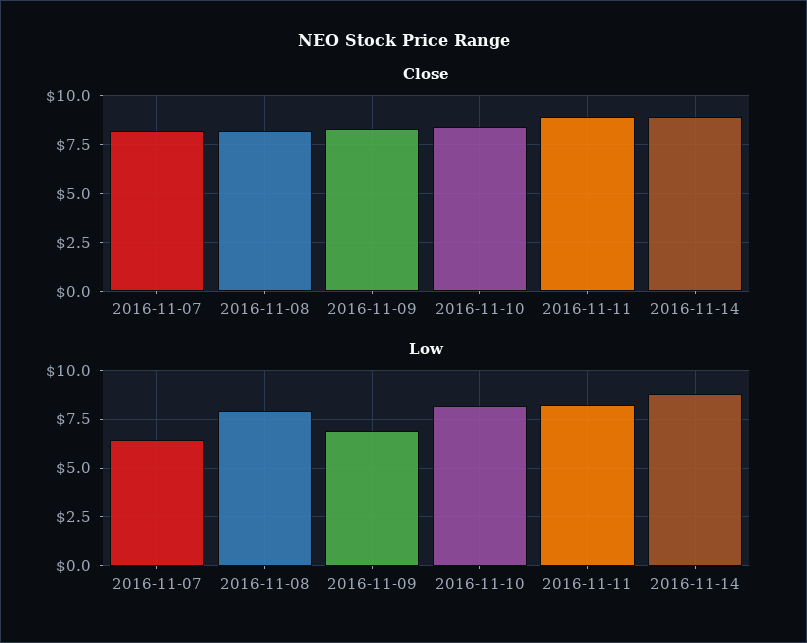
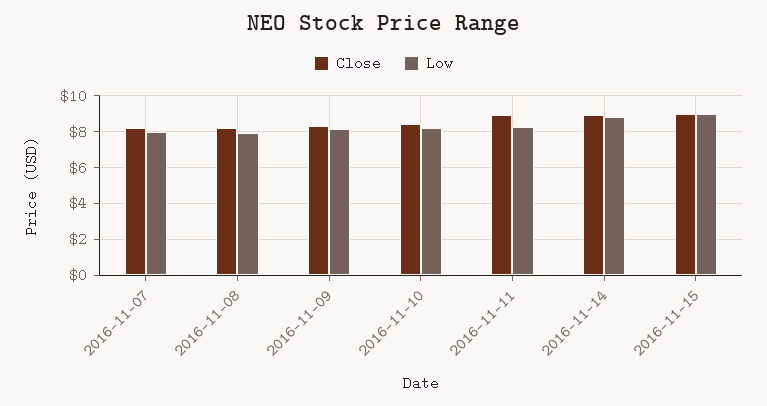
Low, 2016-11-07: 6.5 -> 8
Low, 2016-11-09: 7 -> 8
Close, 2016-11-15: none -> 9
Low, 2016-11-15: none -> 9

